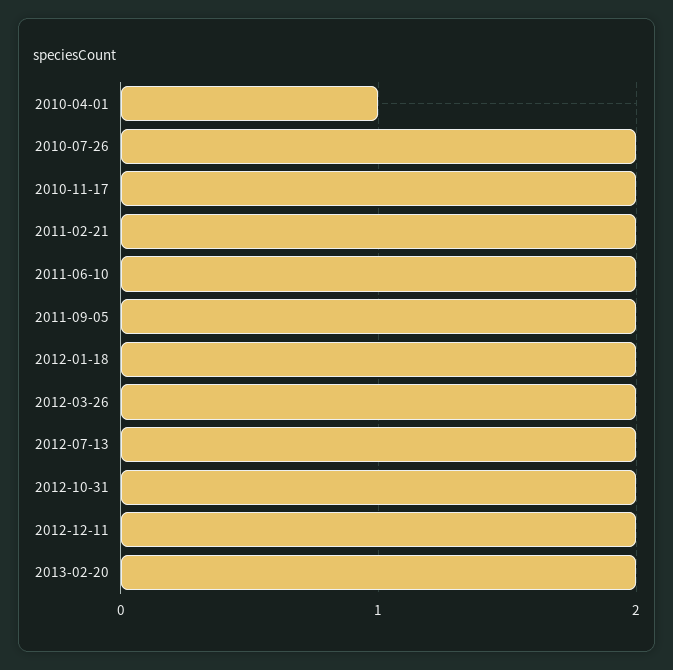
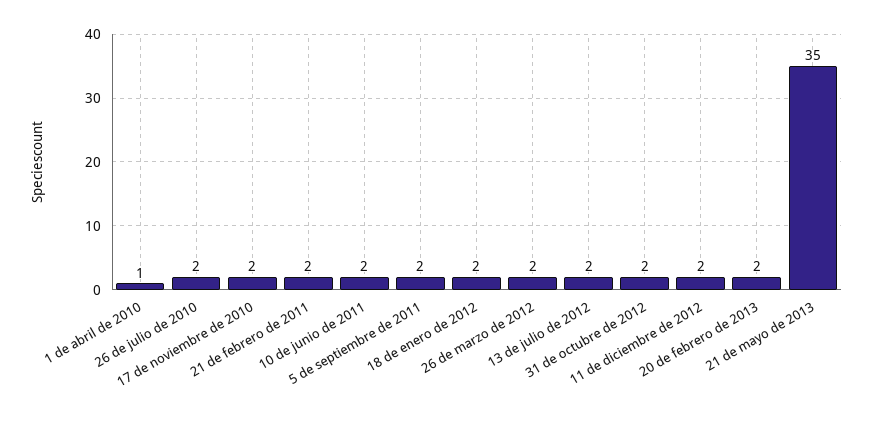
21 de mayo de 2013: none -> 35

